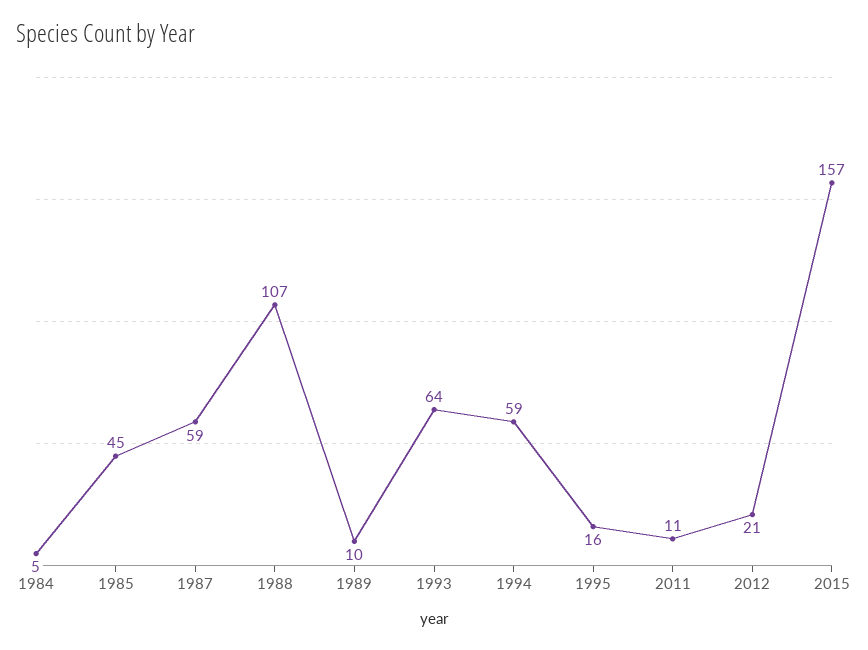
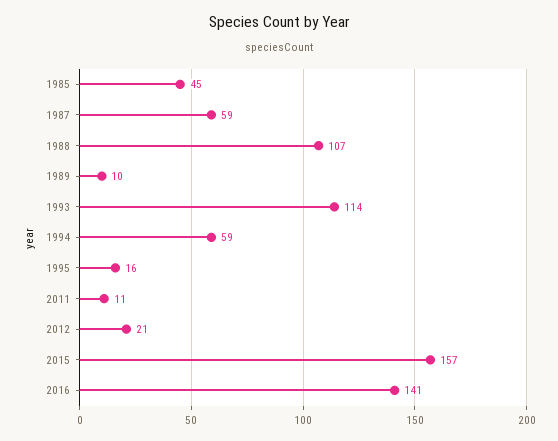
1984: 5 -> none
1993: 64 -> 114
2016: none -> 141

